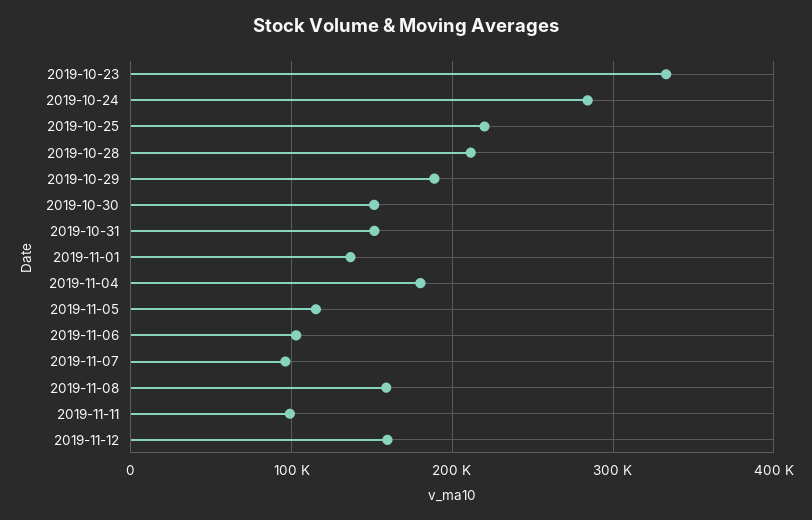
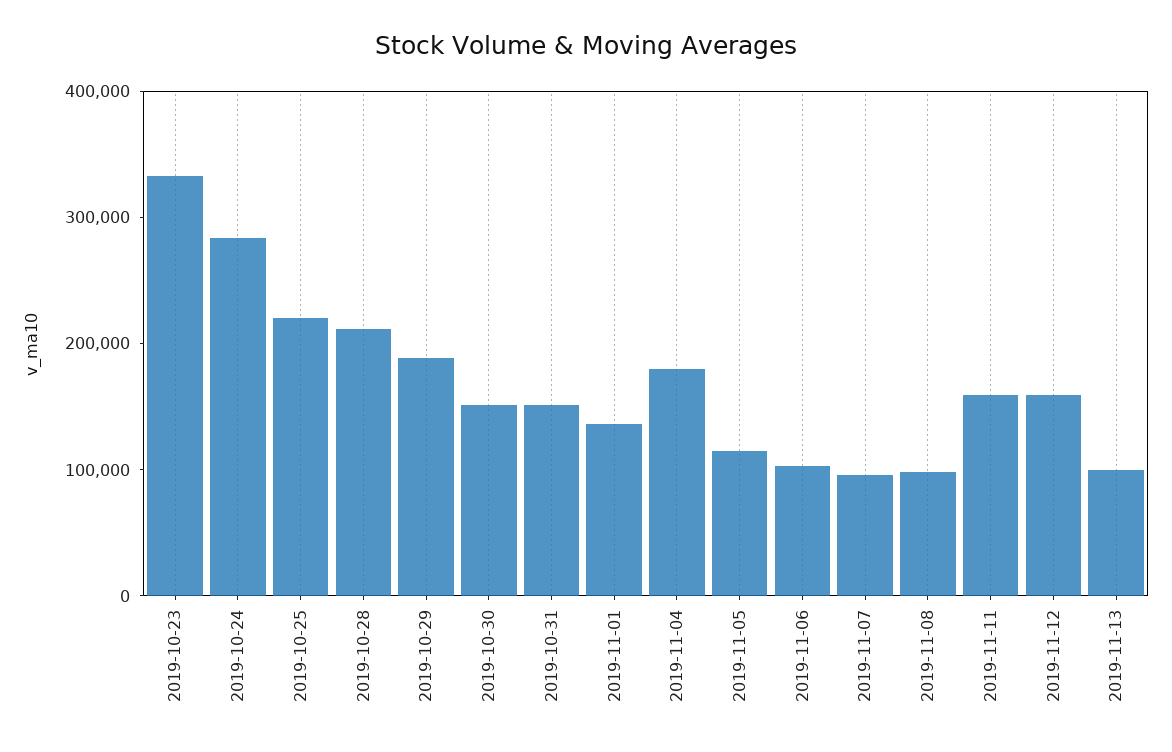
2019-11-08: 160000 -> 100000
2019-11-11: 100000 -> 160000
2019-11-13: none -> 100000

